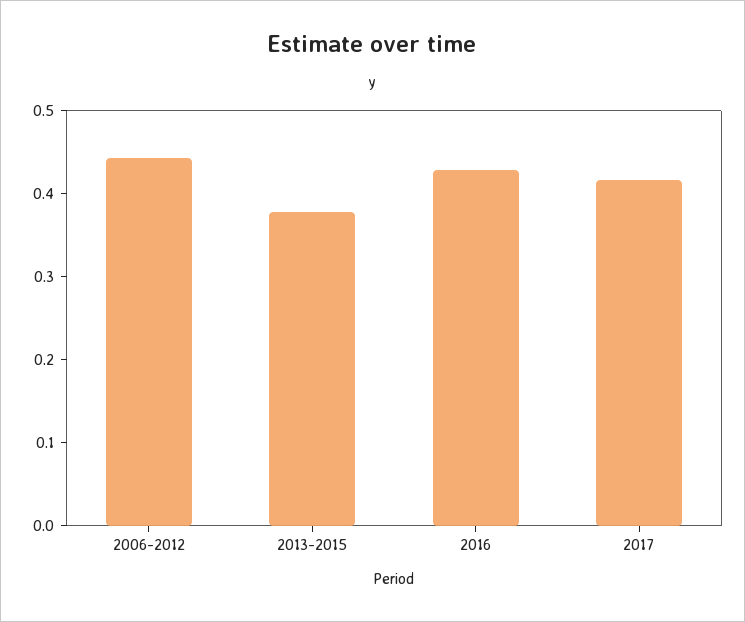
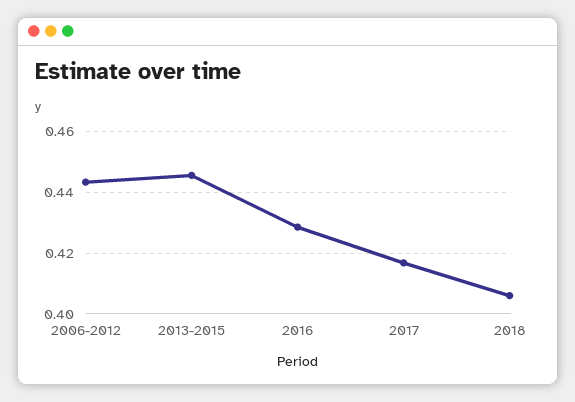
2013-2015: 0.38 -> 0.446
2018: none -> 0.406

